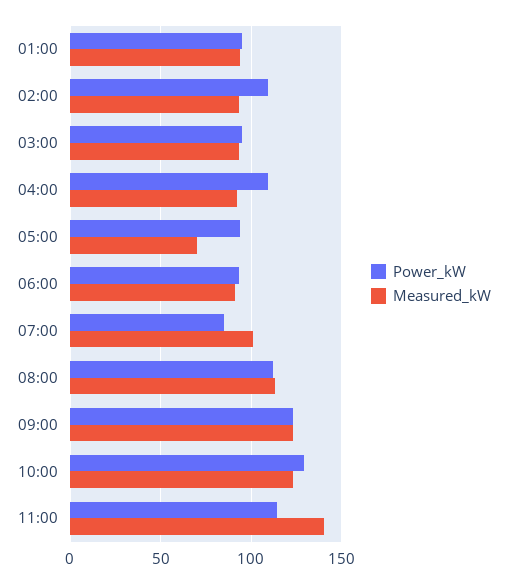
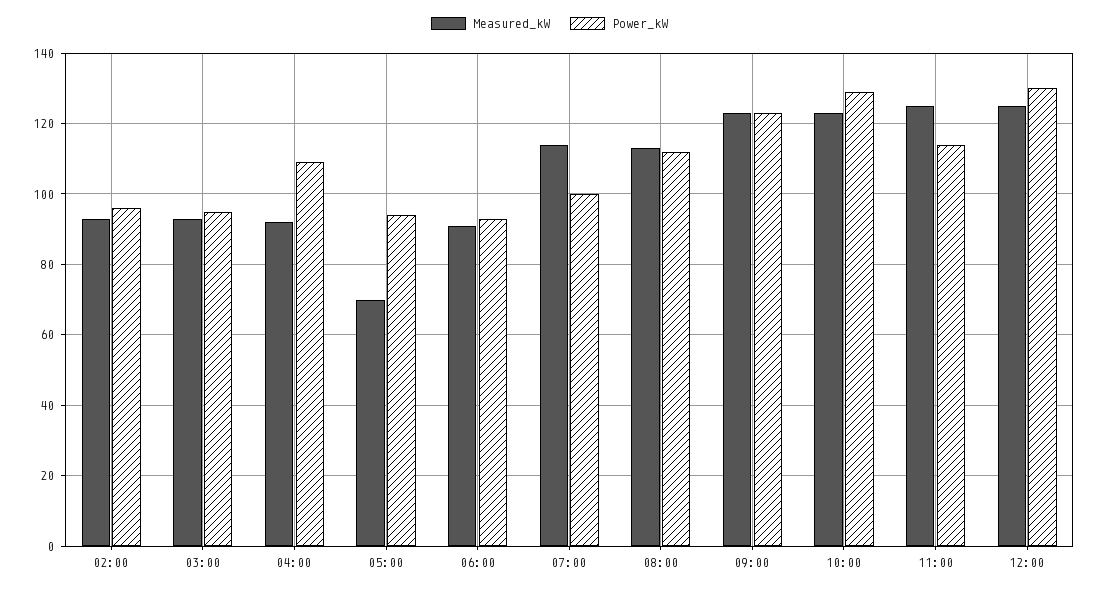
Power_kW, 01:00: 95 -> none
Measured_kW, 01:00: 95 -> none
Power_kW, 02:00: 110 -> 95
Power_kW, 07:00: 85 -> 100
Measured_kW, 07:00: 100 -> 115
Measured_kW, 11:00: 140 -> 125
Measured_kW, 12:00: none -> 125
Power_kW, 12:00: none -> 130

